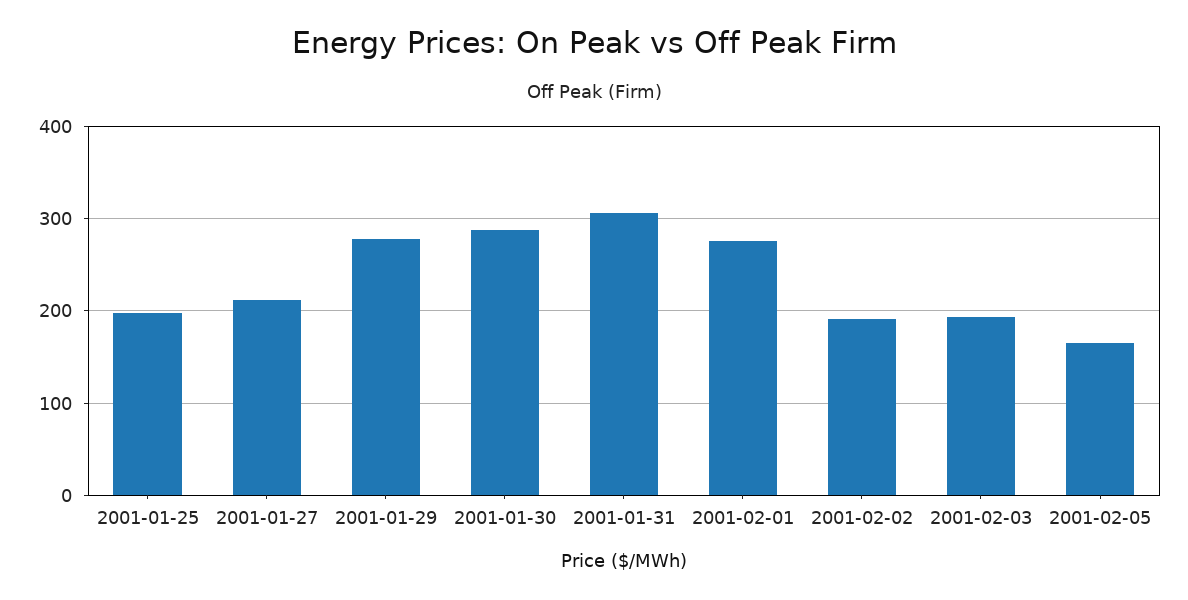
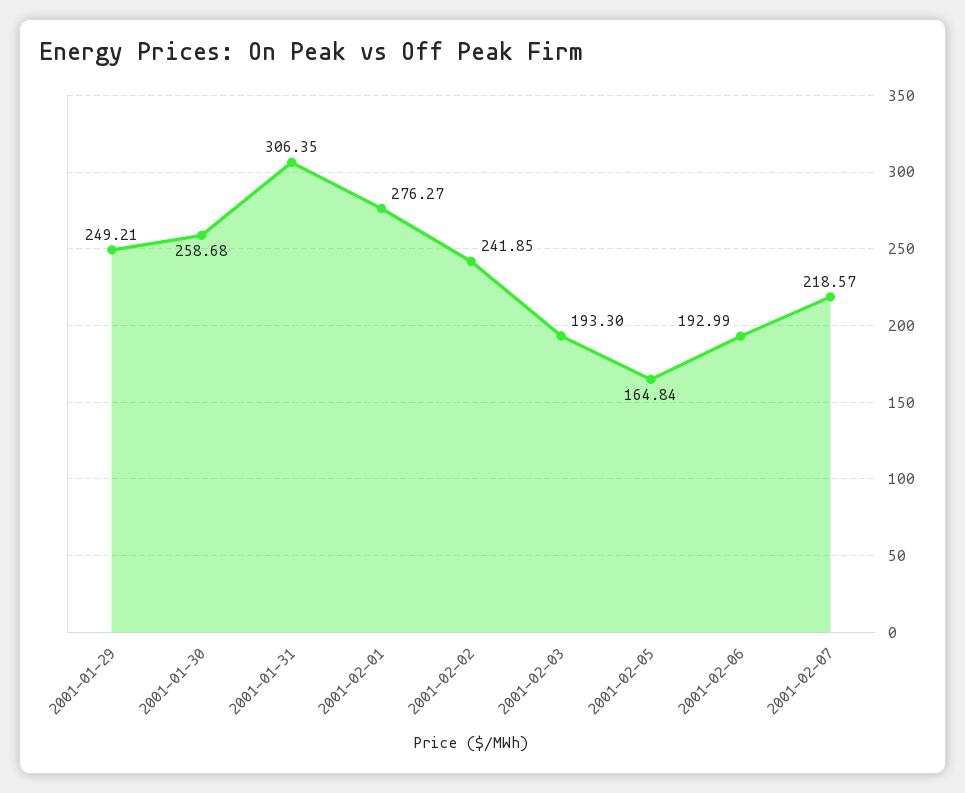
2001-01-25: 200 -> none
2001-01-27: 210 -> none
2001-01-29: 280 -> 249.21
2001-01-30: 290 -> 258.68
2001-02-02: 190 -> 241.85
2001-02-06: none -> 192.99
2001-02-07: none -> 218.57

